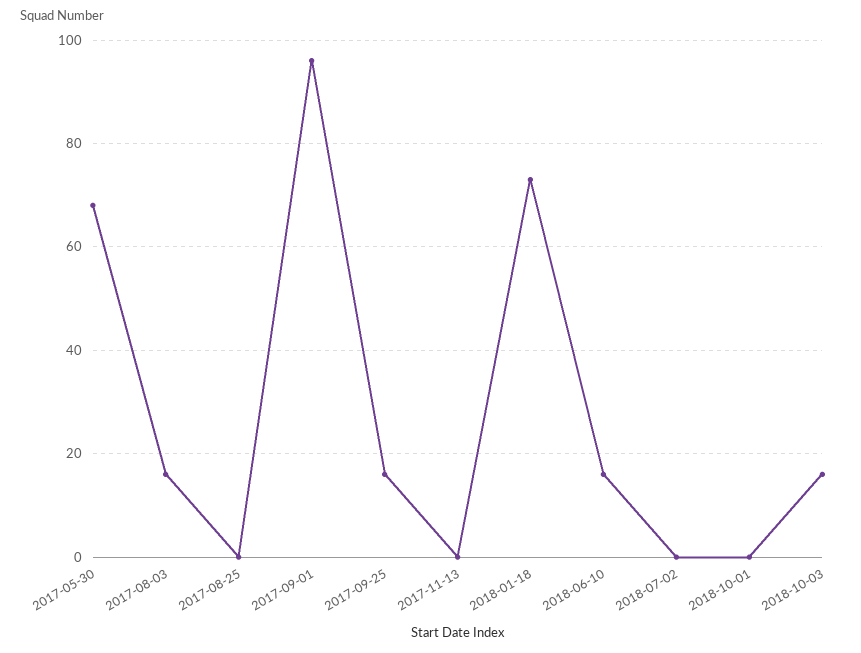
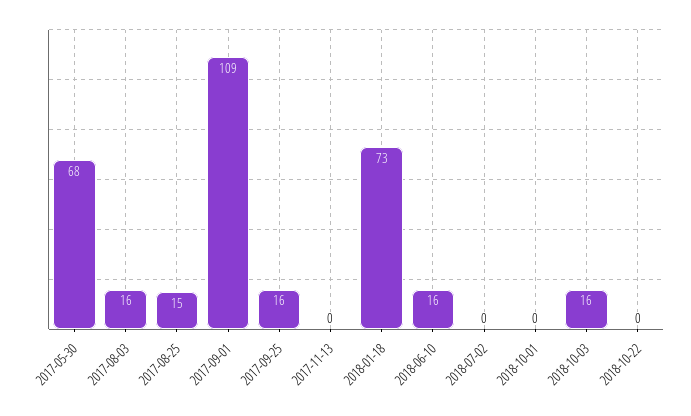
2017-08-25: 0 -> 15
2017-09-01: 95 -> 109
2018-10-22: none -> 0

